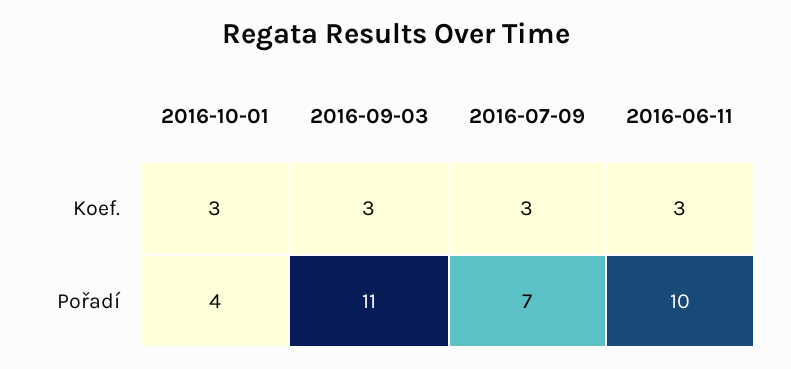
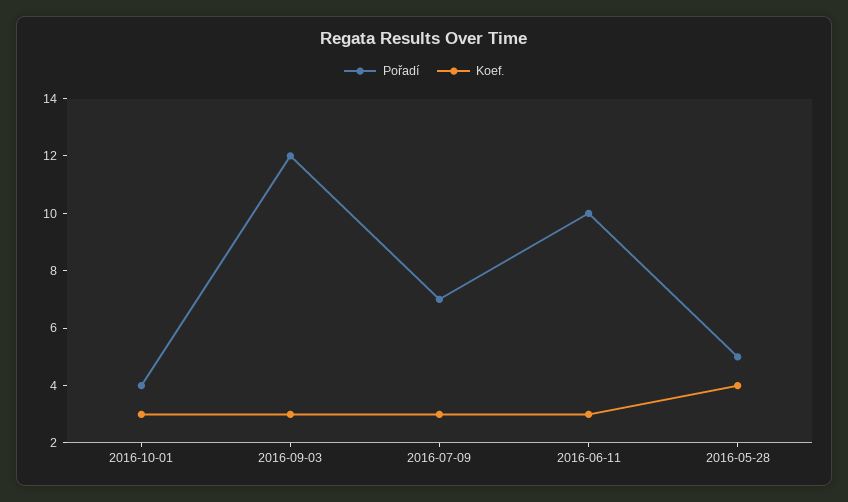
Pořadí, 2016-09-03: 11 -> 12
Pořadí, 2016-05-28: none -> 5
Koef., 2016-05-28: none -> 4

